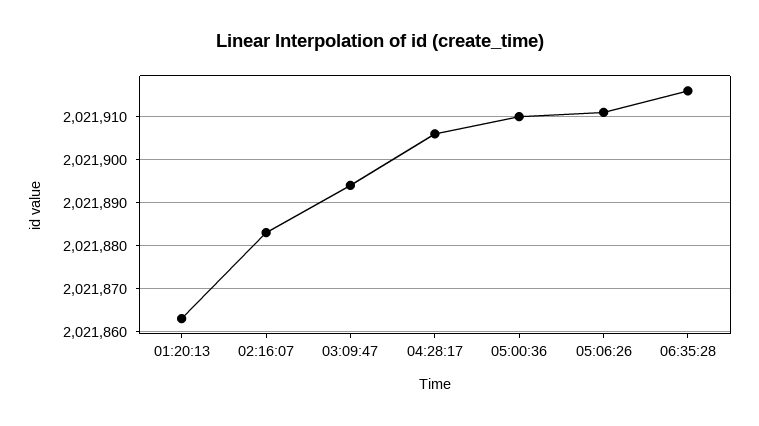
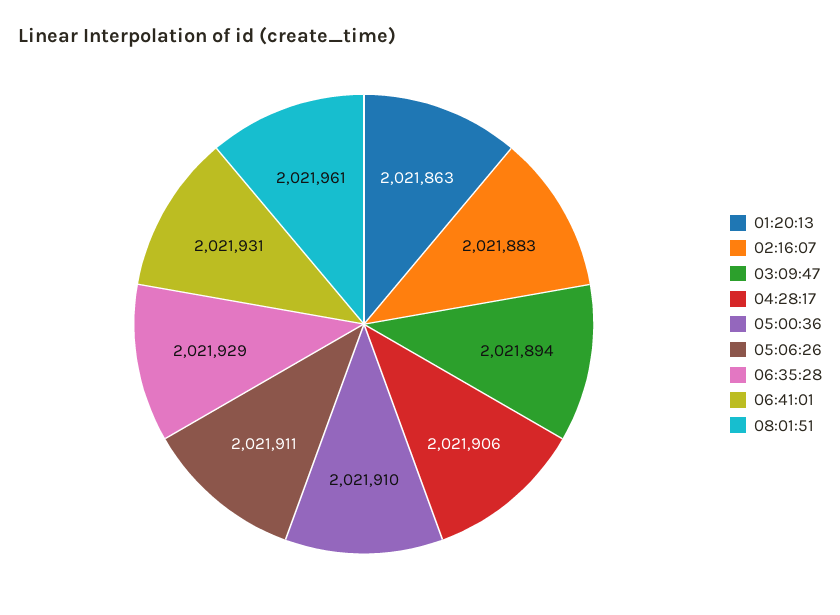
06:35:28: 2021915 -> 2021929
06:41:01: none -> 2021931
08:01:51: none -> 2021961

